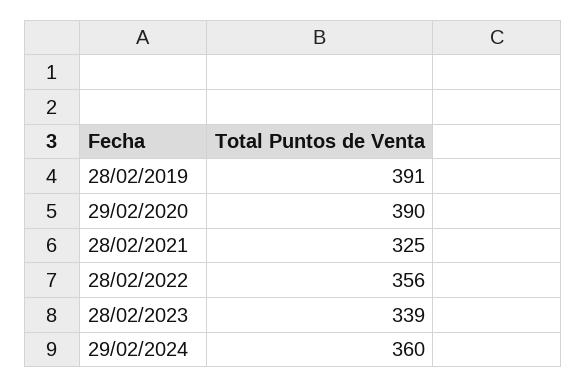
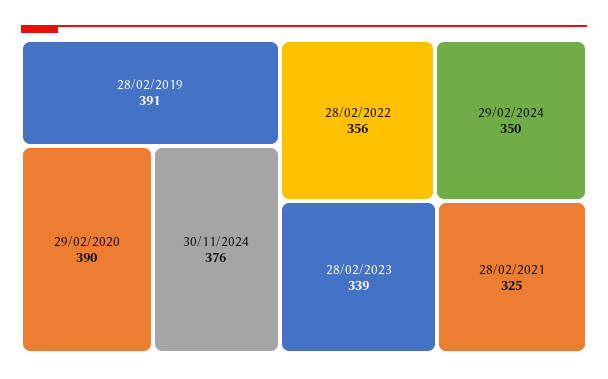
29/02/2024: 360 -> 350
30/11/2024: none -> 376

